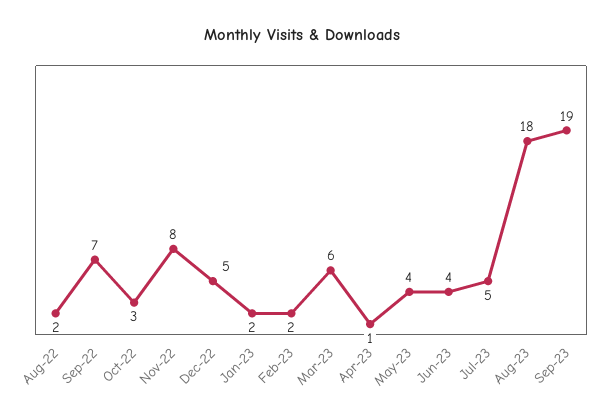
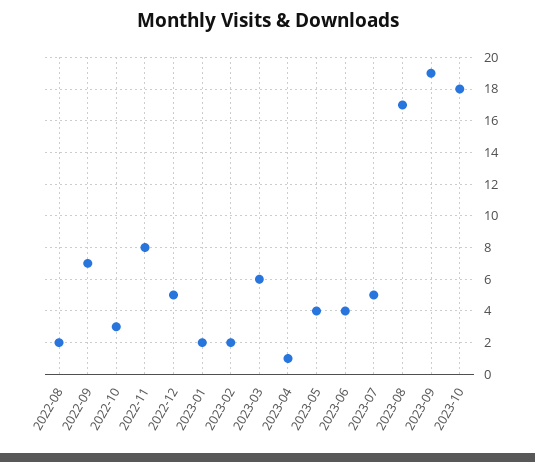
Aug-23: 18 -> 17
2023-10: none -> 18

